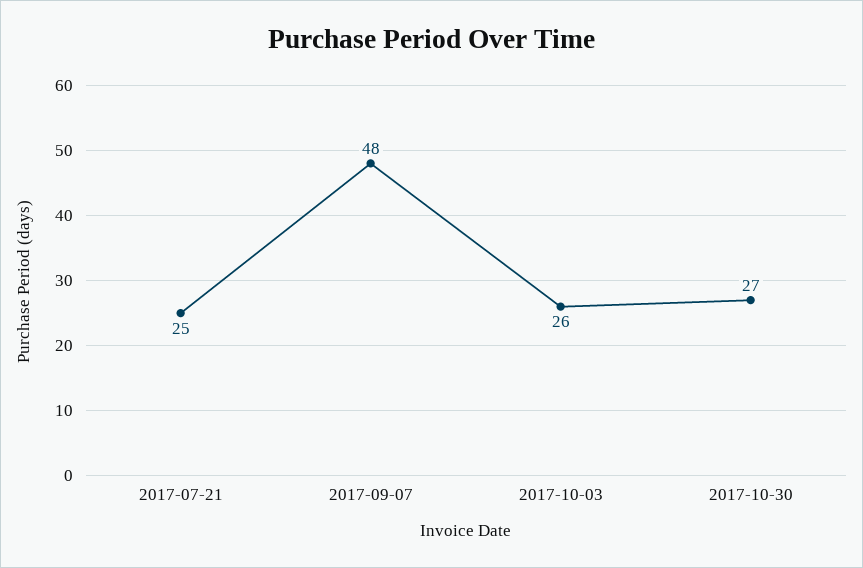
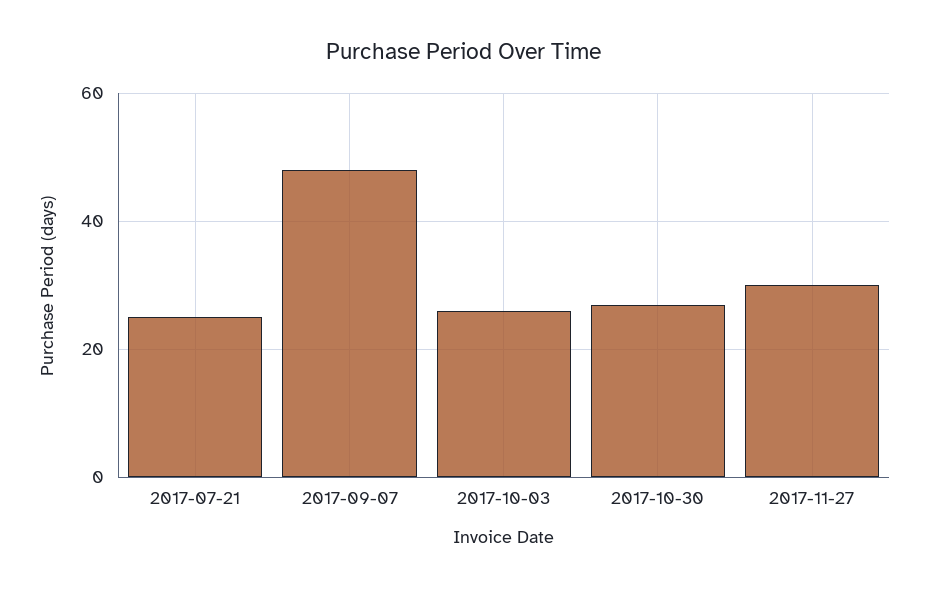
2017-11-27: none -> 30

